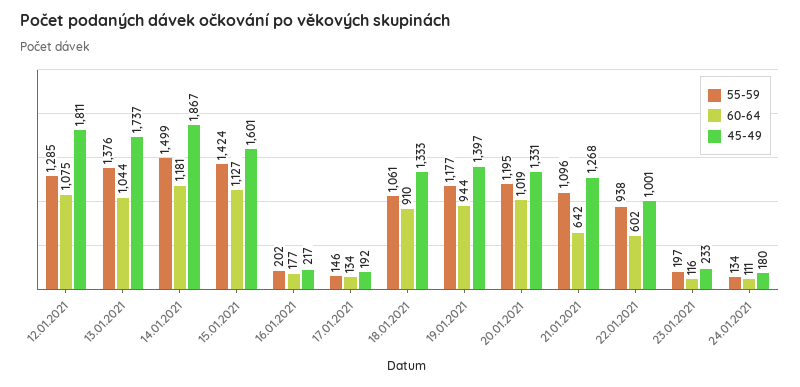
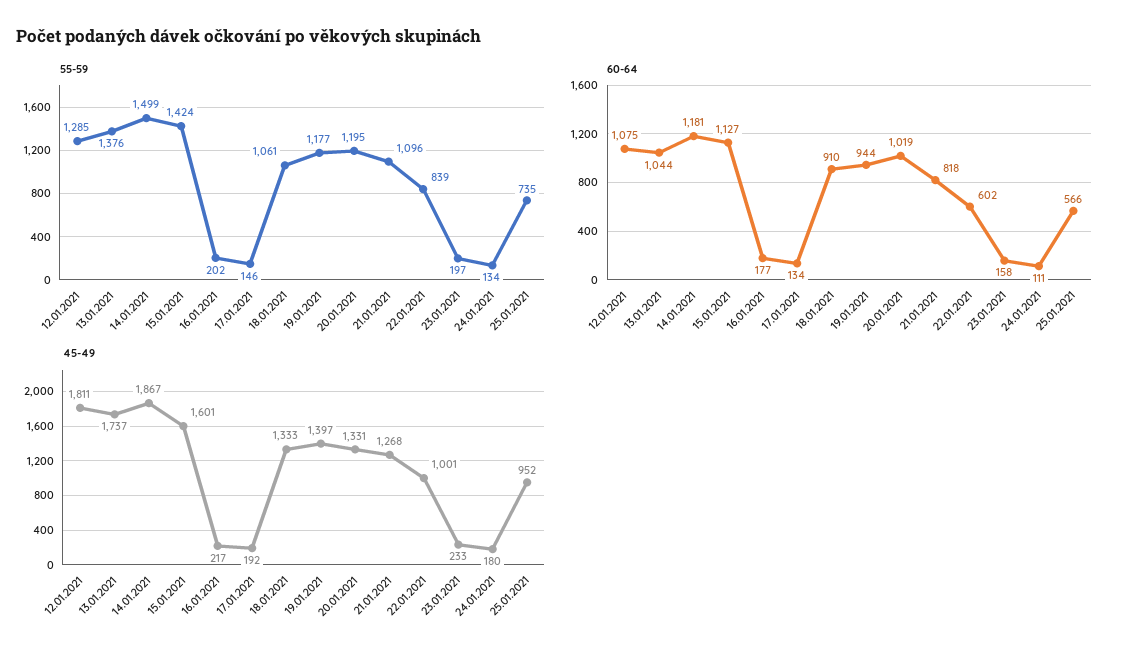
60-64, 21.01.2021: 642 -> 818
55-59, 22.01.2021: 938 -> 839
60-64, 23.01.2021: 116 -> 158
55-59, 25.01.2021: none -> 735
60-64, 25.01.2021: none -> 566
45-49, 25.01.2021: none -> 952

